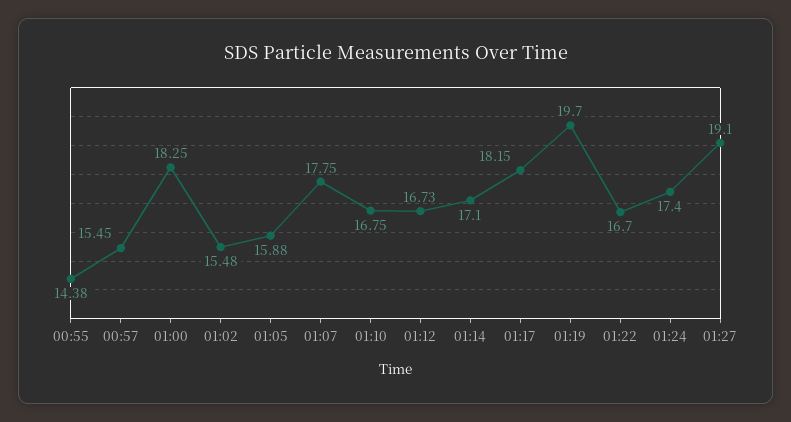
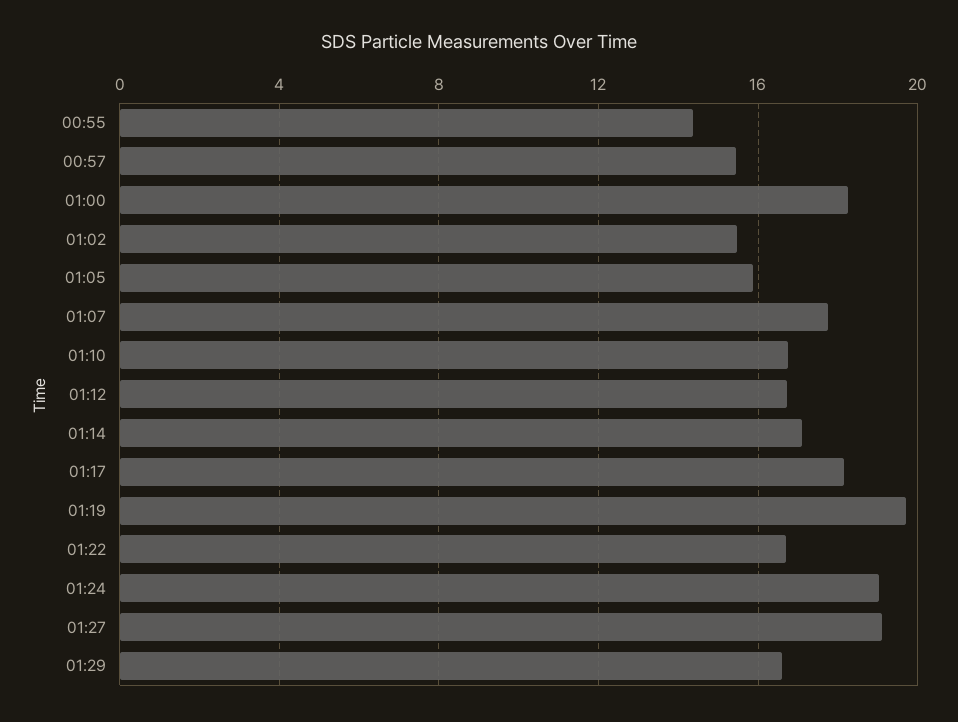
01:24: 17.4 -> 19
01:29: none -> 16.5

